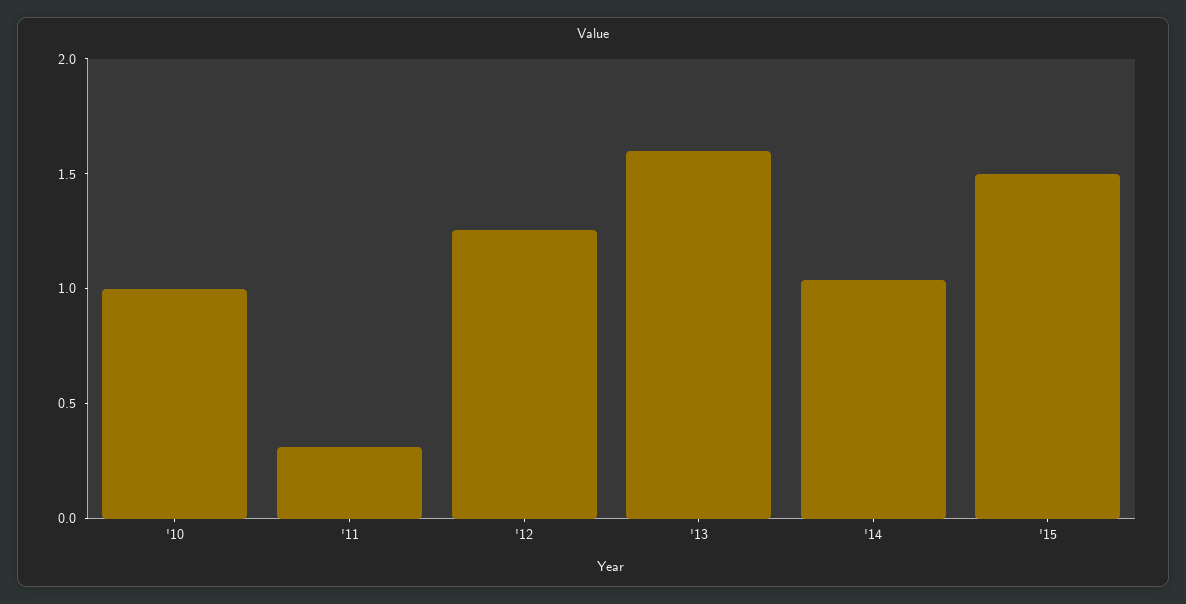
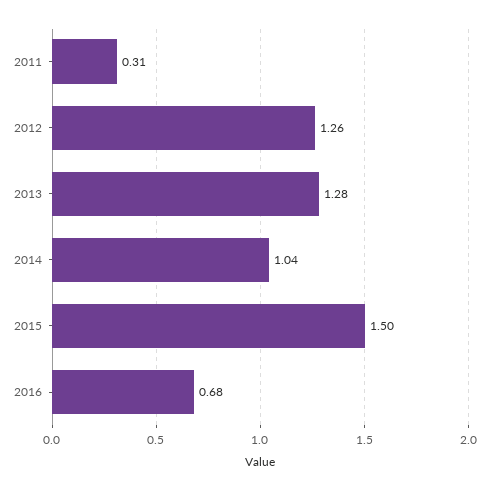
'10: 1 -> none
'13: 1.6 -> 1.28
2016: none -> 0.68

